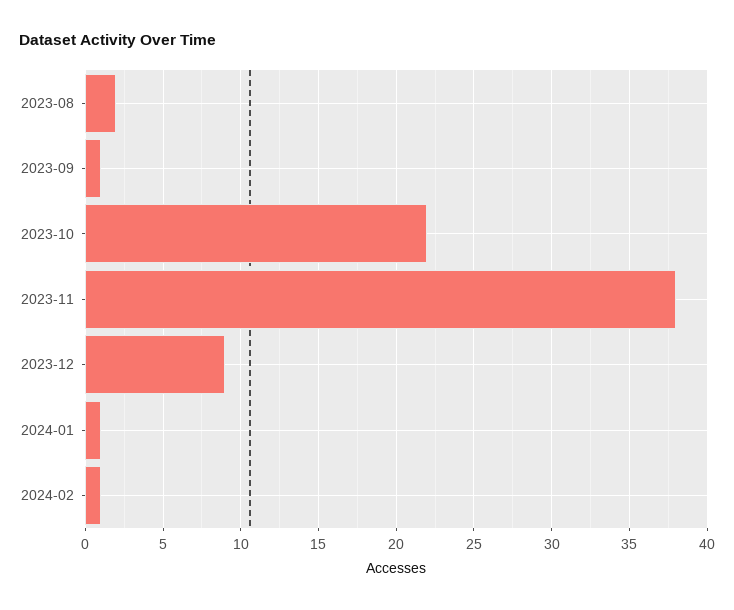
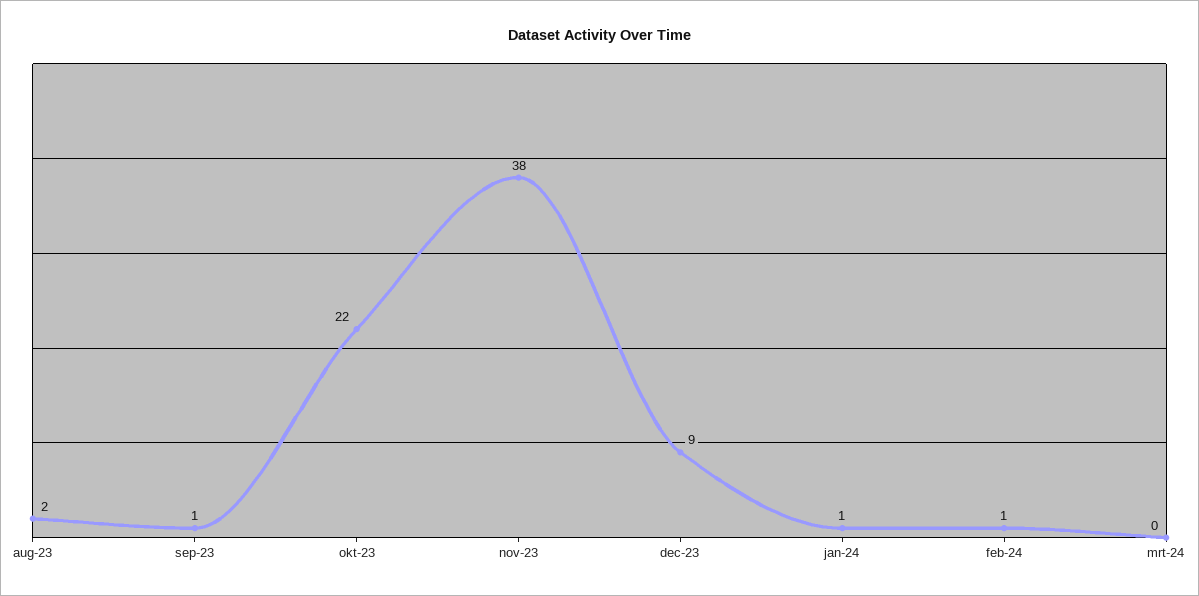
mrt-24: none -> 0

